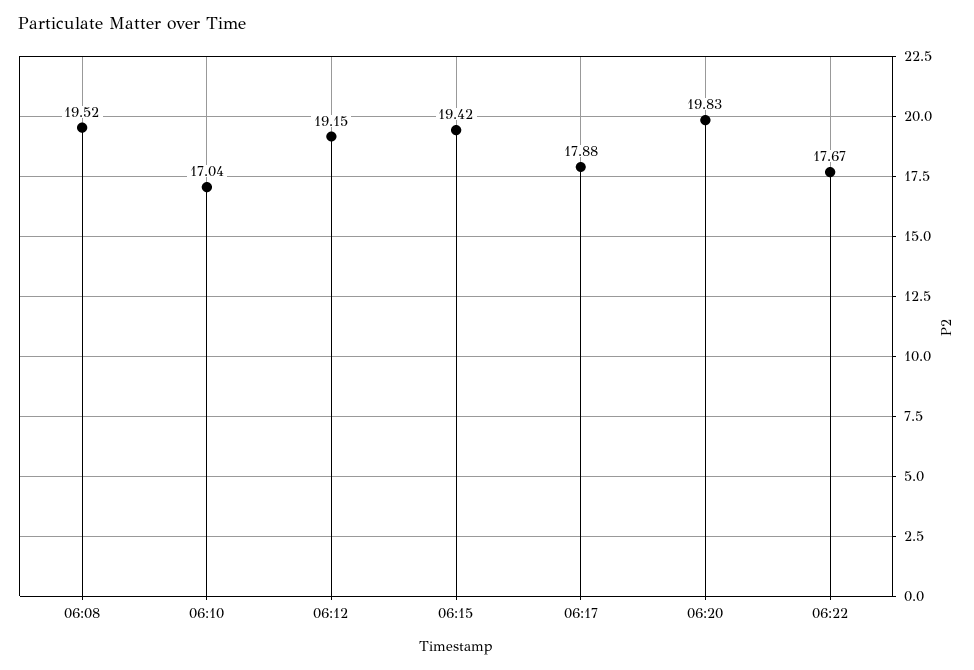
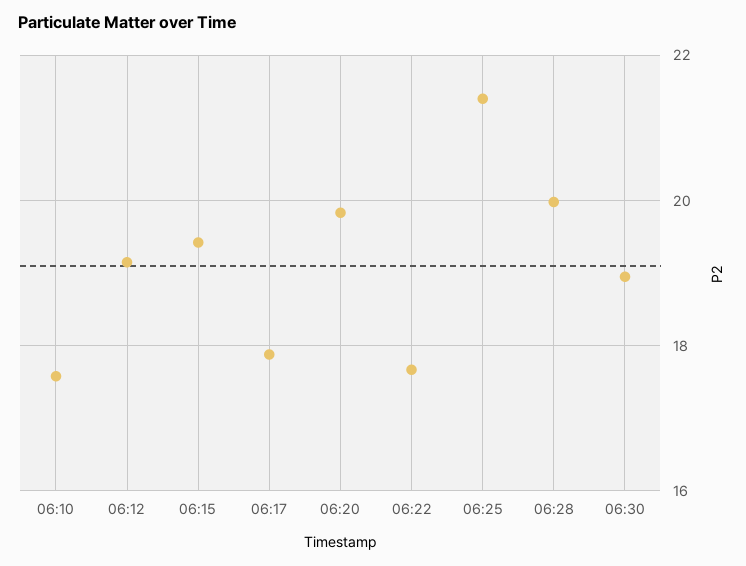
06:08: 19.52 -> none
06:10: 17.04 -> 17.6
06:25: none -> 21.4
06:28: none -> 20
06:30: none -> 19

